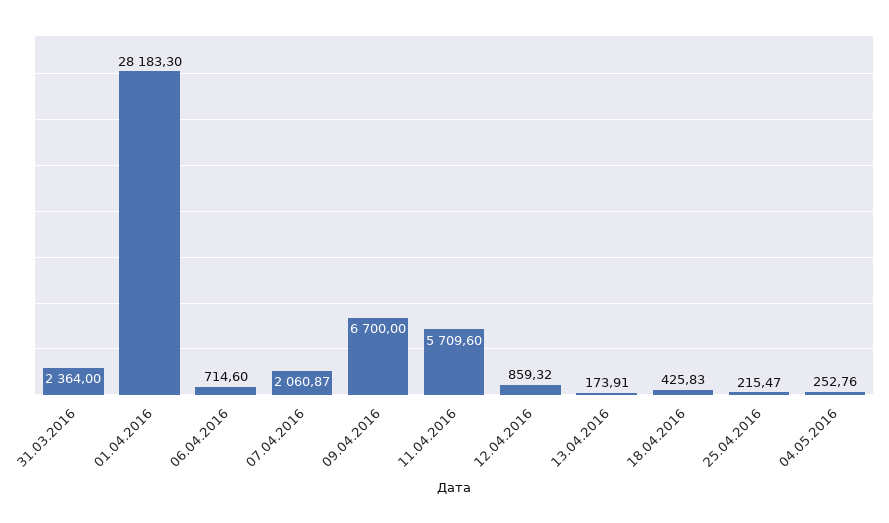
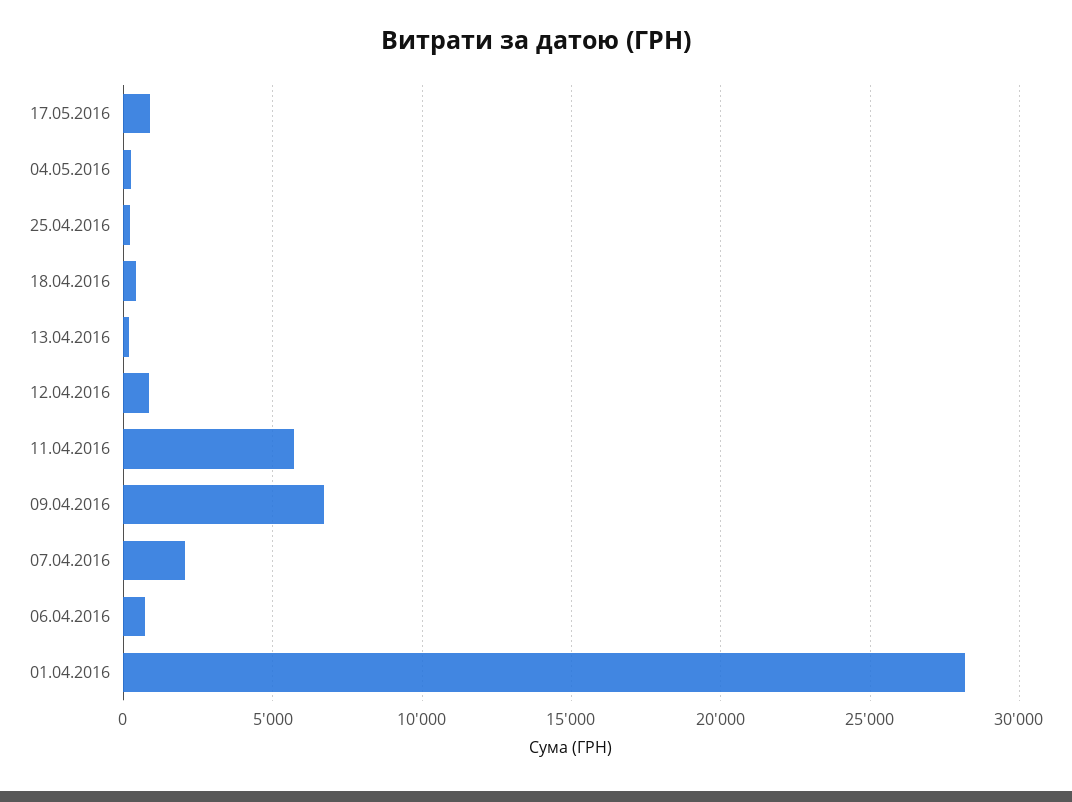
31.03.2016: 2364 -> none
17.05.2016: none -> 1000

